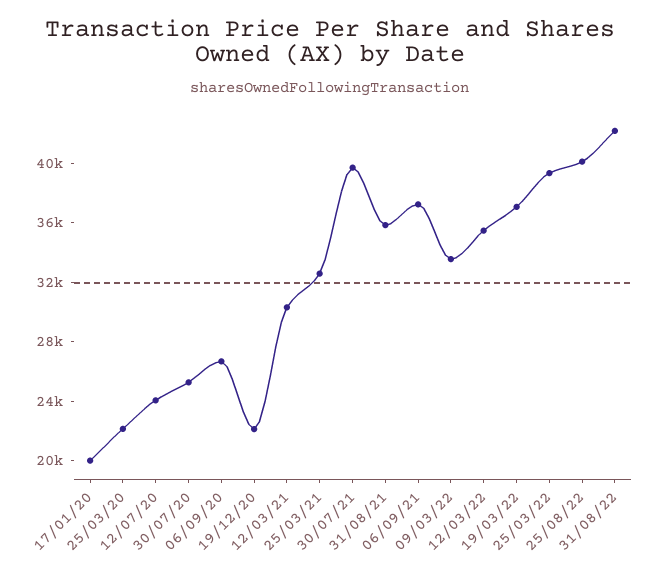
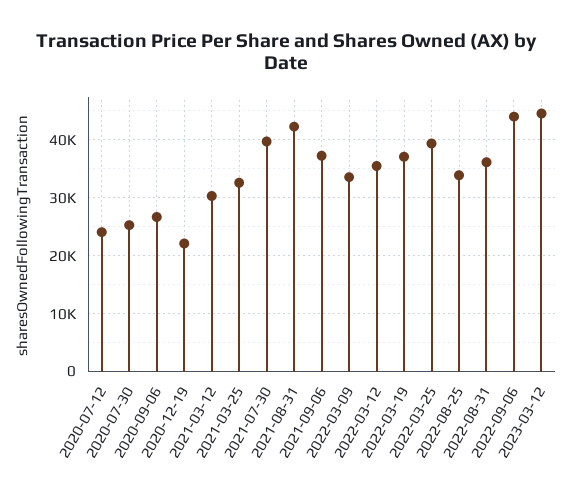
17/01/20: 20000 -> none
25/03/20: 22000 -> none
31/08/21: 36000 -> 42000
25/08/22: 40000 -> 34000
31/08/22: 42000 -> 36000
2022-09-06: none -> 44000
2023-03-12: none -> 44000

